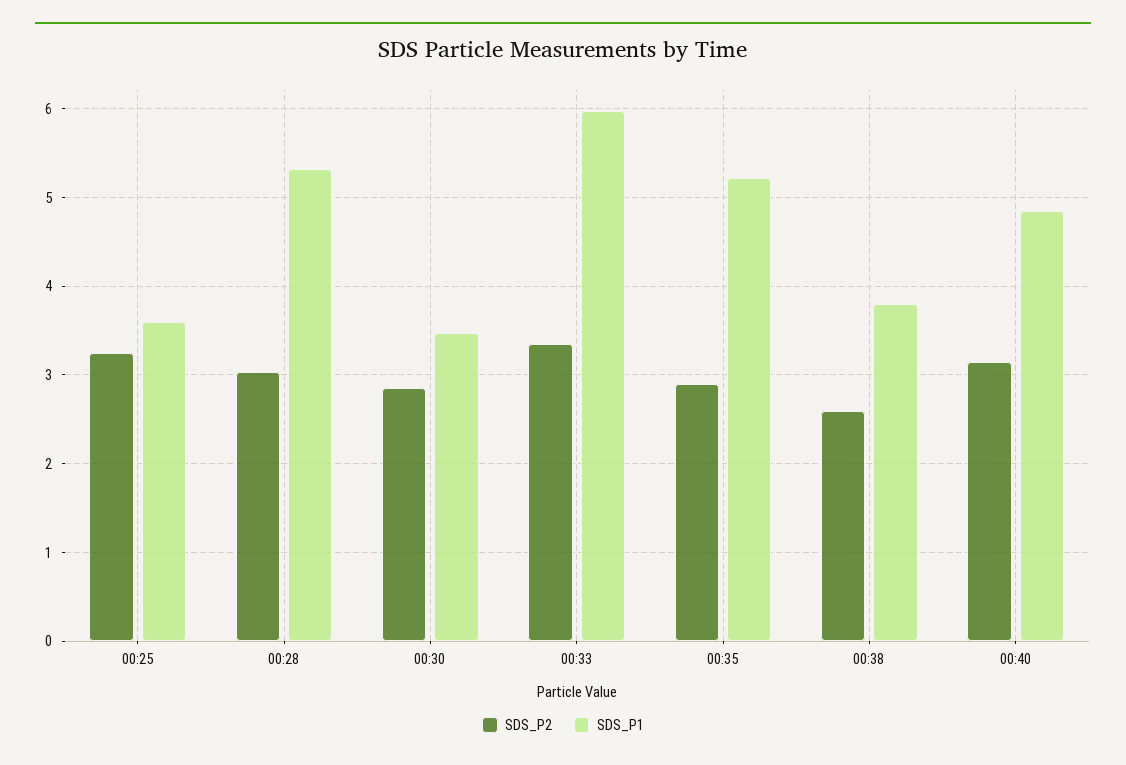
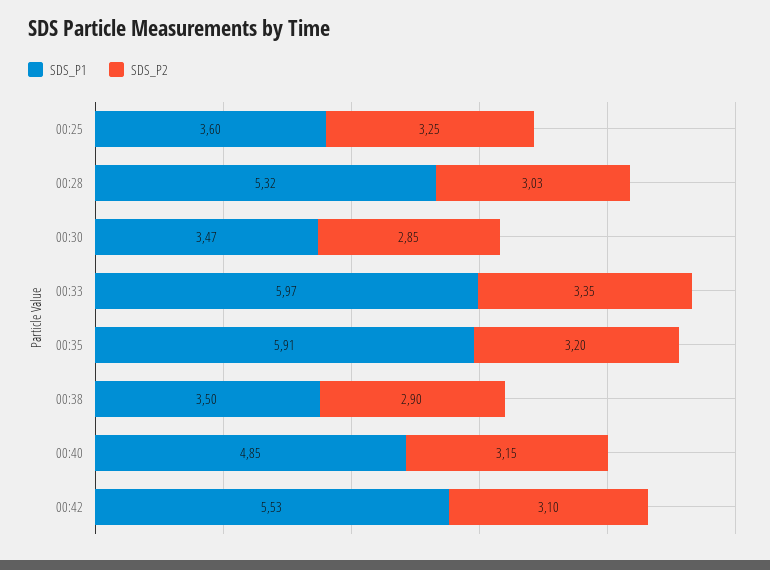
SDS_P2, 00:35: 2.9 -> 3.2
SDS_P1, 00:35: 5.2 -> 5.91
SDS_P2, 00:38: 2.6 -> 2.9
SDS_P1, 00:38: 3.8 -> 3.5
SDS_P1, 00:42: none -> 5.53
SDS_P2, 00:42: none -> 3.1

